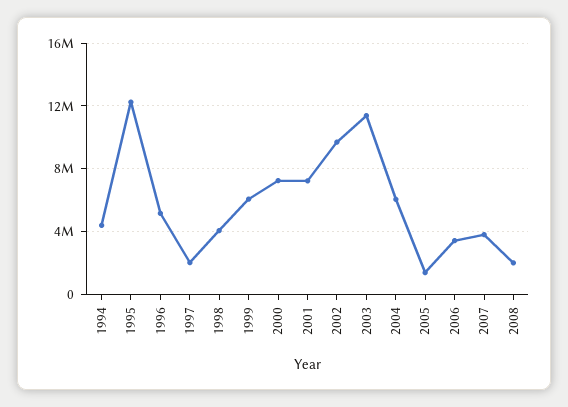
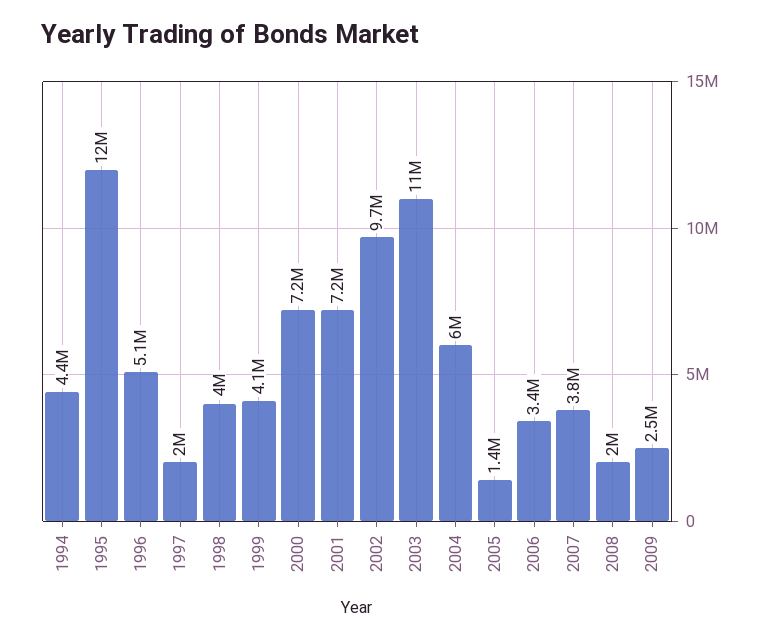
1999: 6000000 -> 4100000
2009: none -> 2500000

